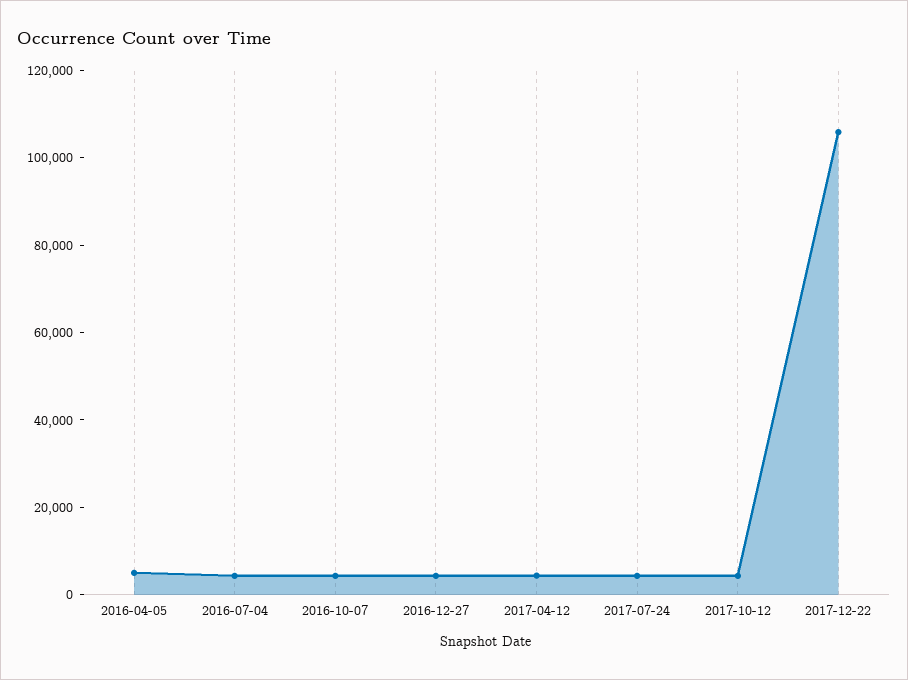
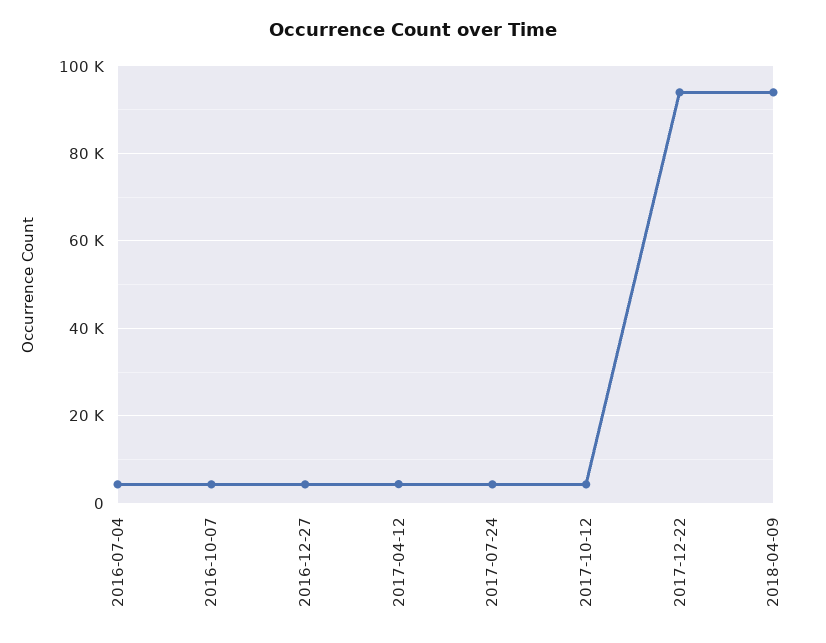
2016-04-05: 5000 -> none
2017-12-22: 105000 -> 94000
2018-04-09: none -> 94000

